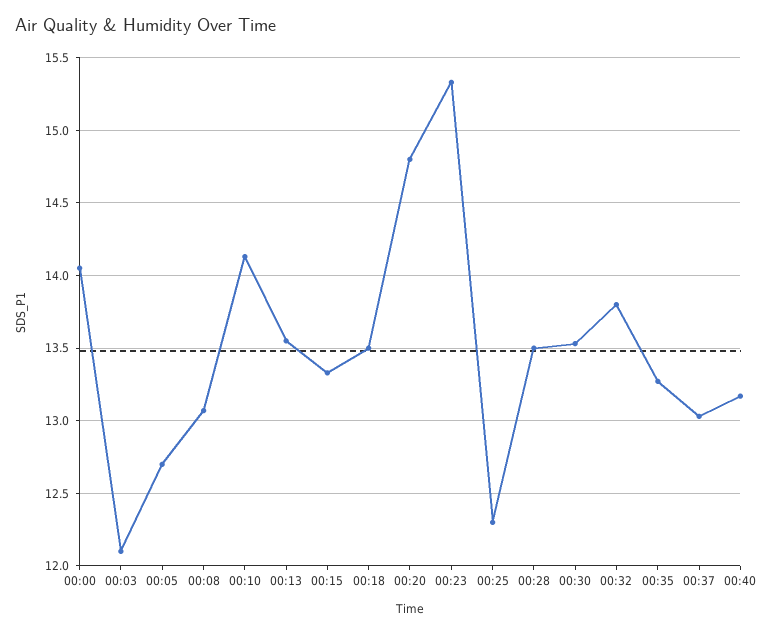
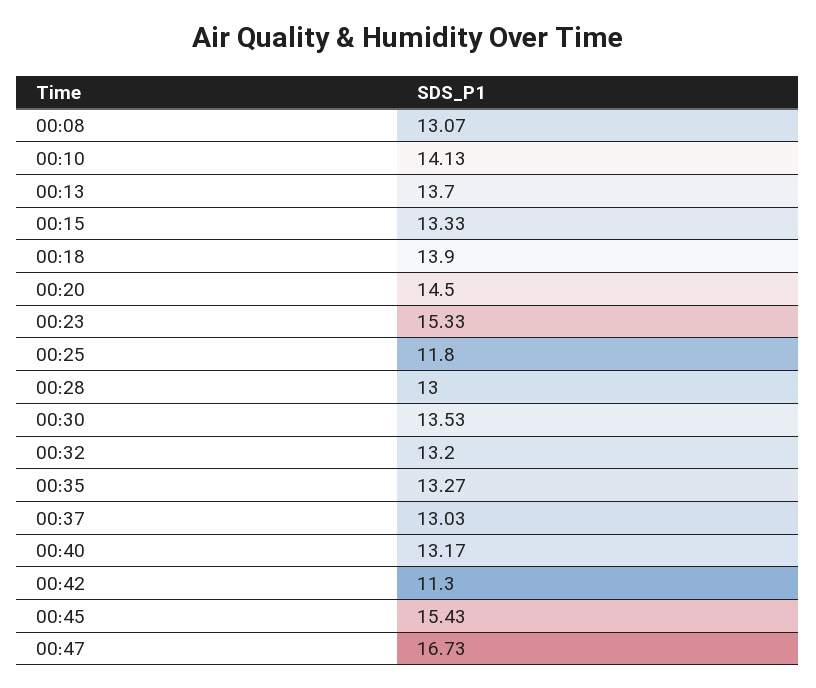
00:00: 14.05 -> none
00:03: 12.1 -> none
00:05: 12.7 -> none
00:13: 13.55 -> 13.7
00:18: 13.5 -> 13.9
00:20: 14.8 -> 14.5
00:25: 12.3 -> 11.8
00:28: 13.5 -> 13
00:32: 13.8 -> 13.2
00:42: none -> 11.3
00:45: none -> 15.43
00:47: none -> 16.73

